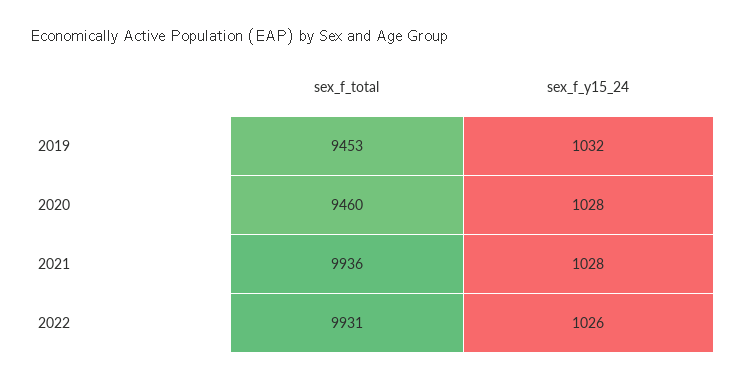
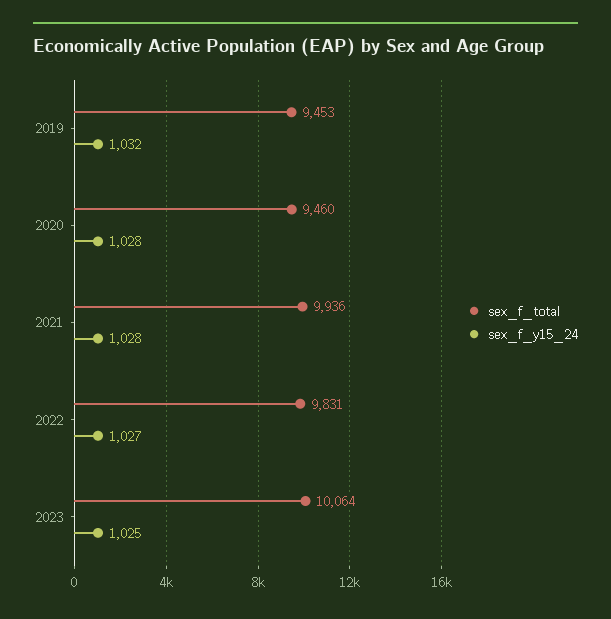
sex_f_total, 2022: 9931 -> 9831
sex_f_y15_24, 2022: 1026 -> 1027
sex_f_total, 2023: none -> 10064
sex_f_y15_24, 2023: none -> 1025

